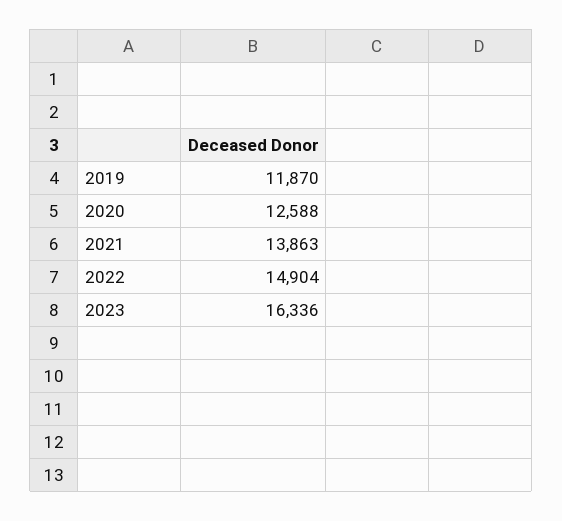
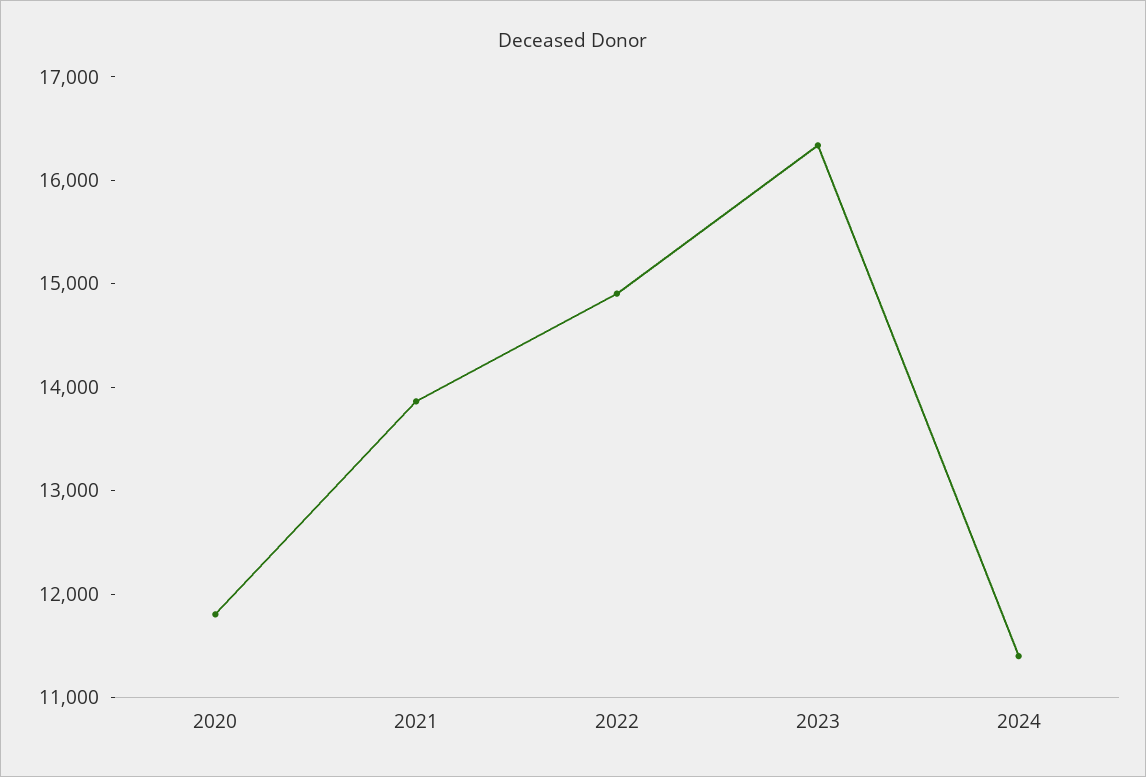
2019: 11870 -> none
2020: 12588 -> 11800
2024: none -> 11400

